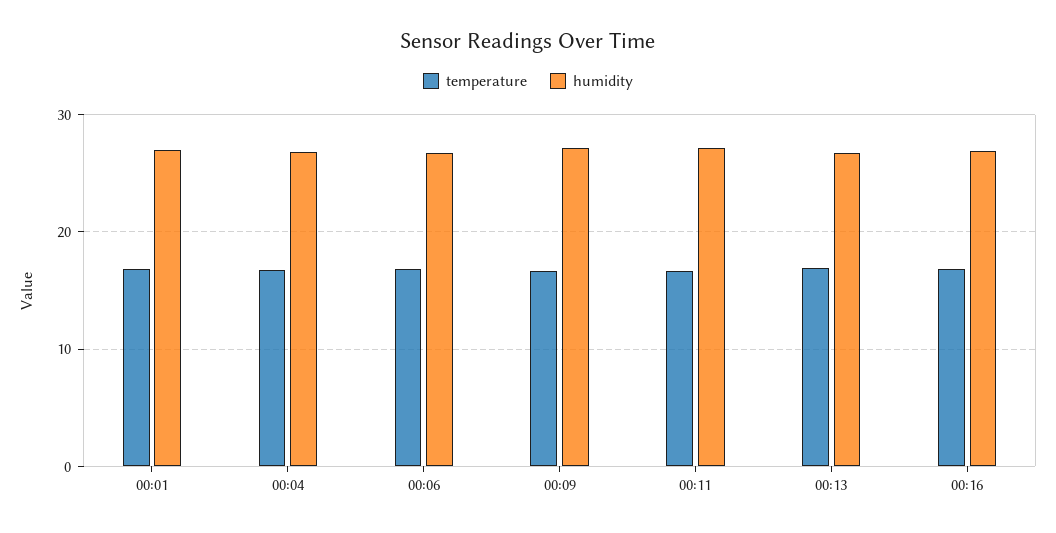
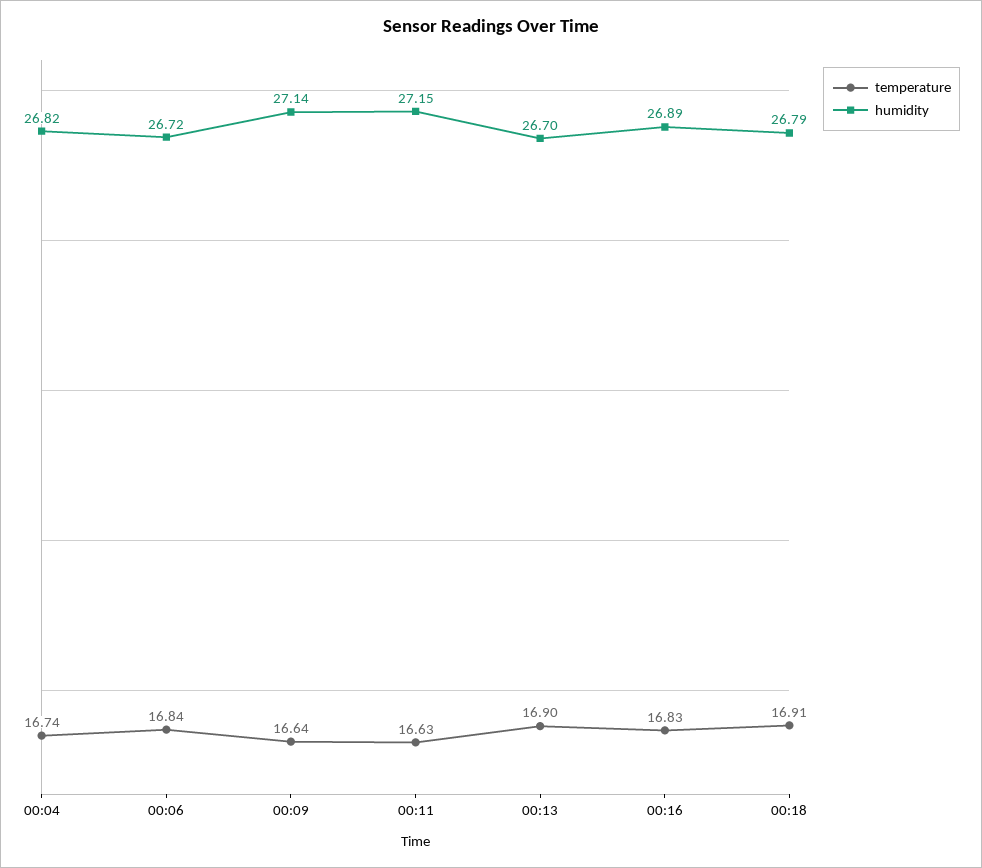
temperature, 00:01: 17 -> none
humidity, 00:01: 27 -> none
temperature, 00:18: none -> 16.91
humidity, 00:18: none -> 26.79

